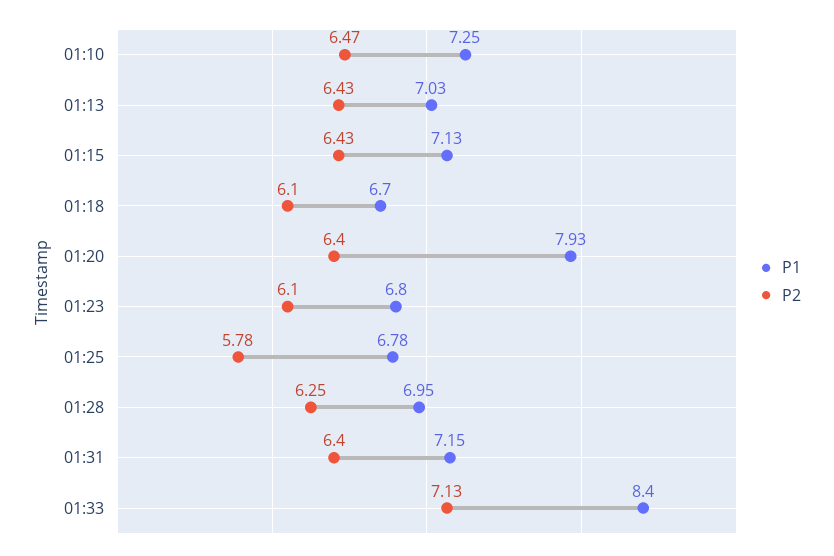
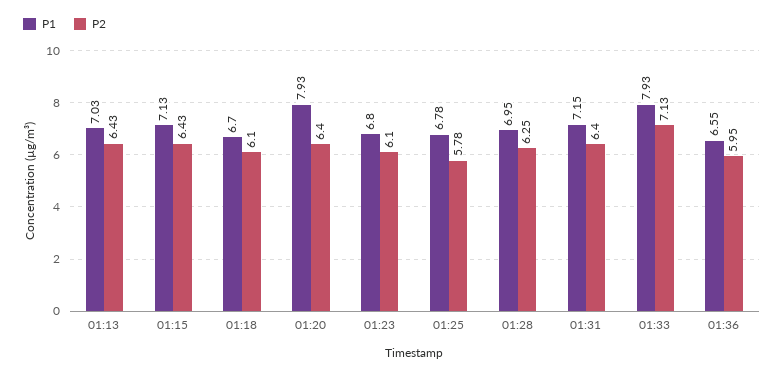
P1, 01:10: 7.25 -> none
P2, 01:10: 6.47 -> none
P1, 01:33: 8.4 -> 7.93
P1, 01:36: none -> 6.55
P2, 01:36: none -> 5.95

